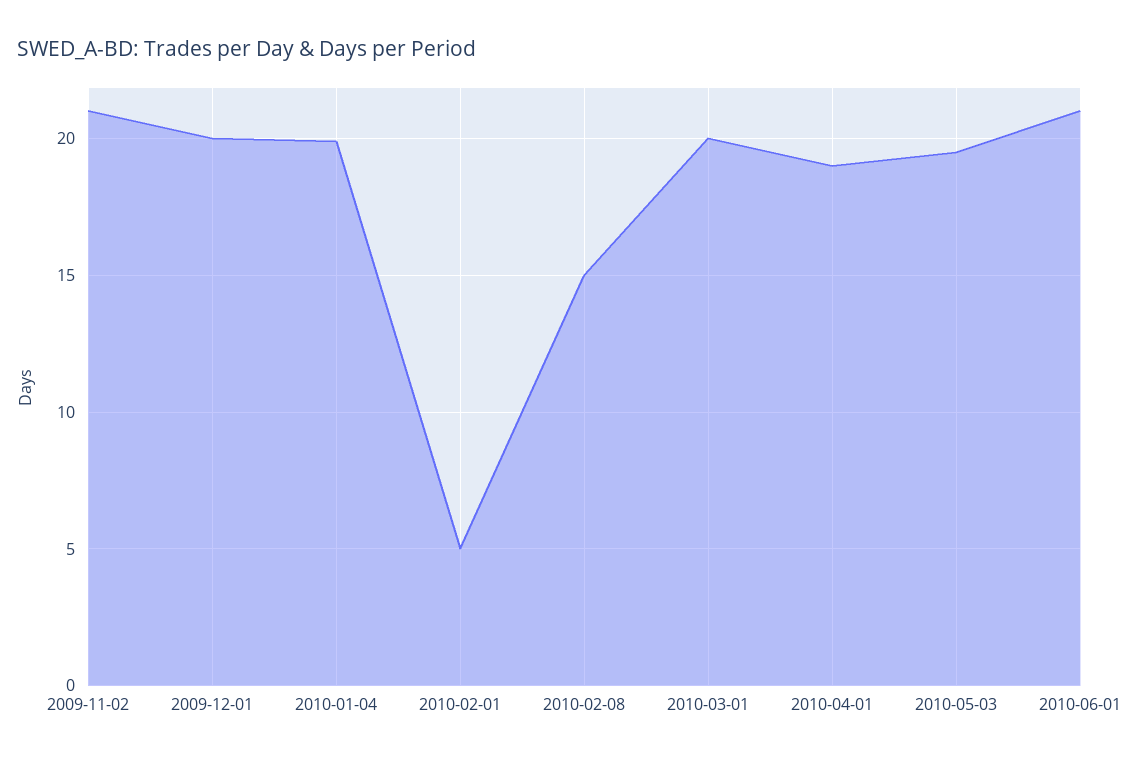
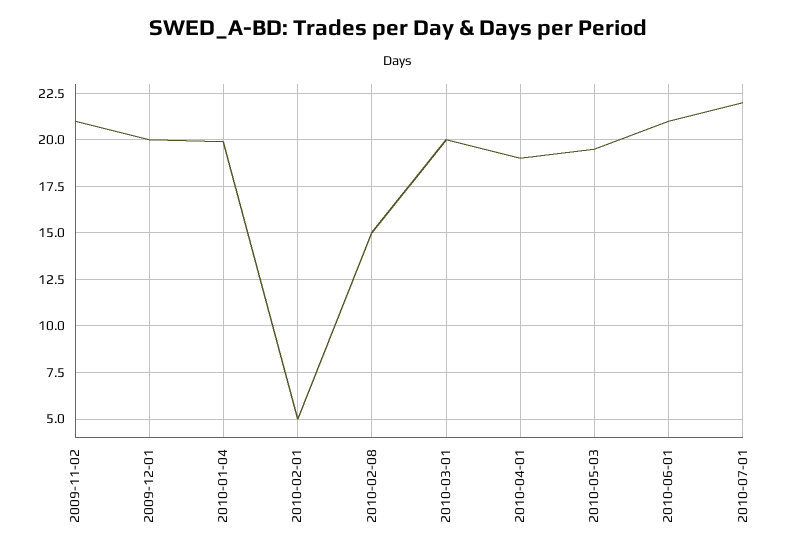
2010-07-01: none -> 22

